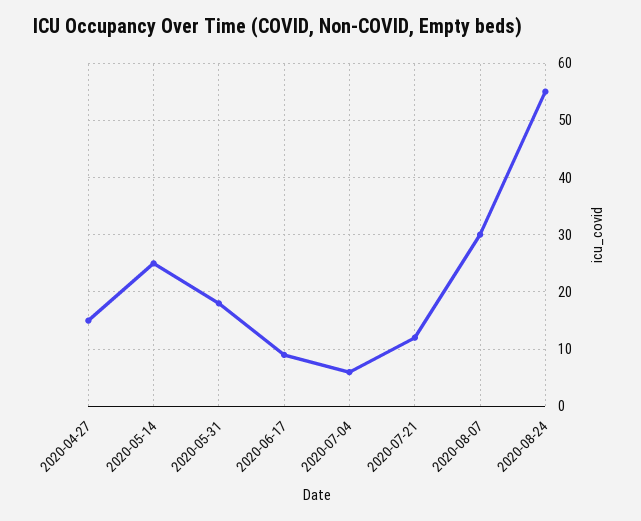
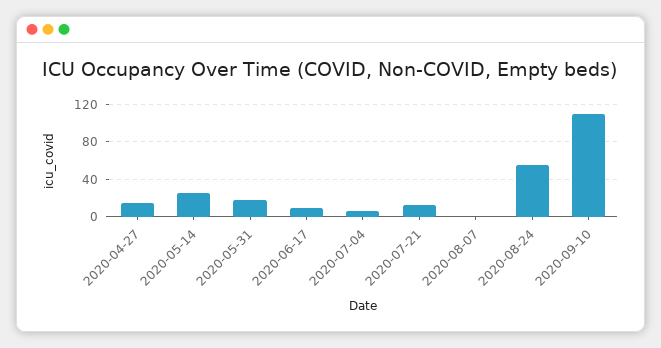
2020-08-07: 30 -> 0
2020-09-10: none -> 110

